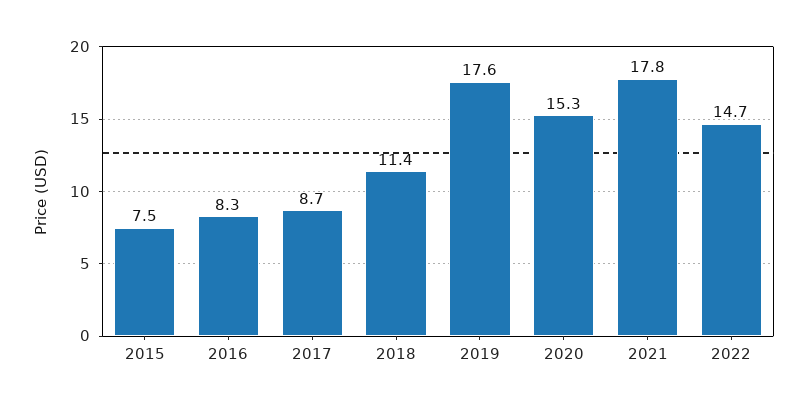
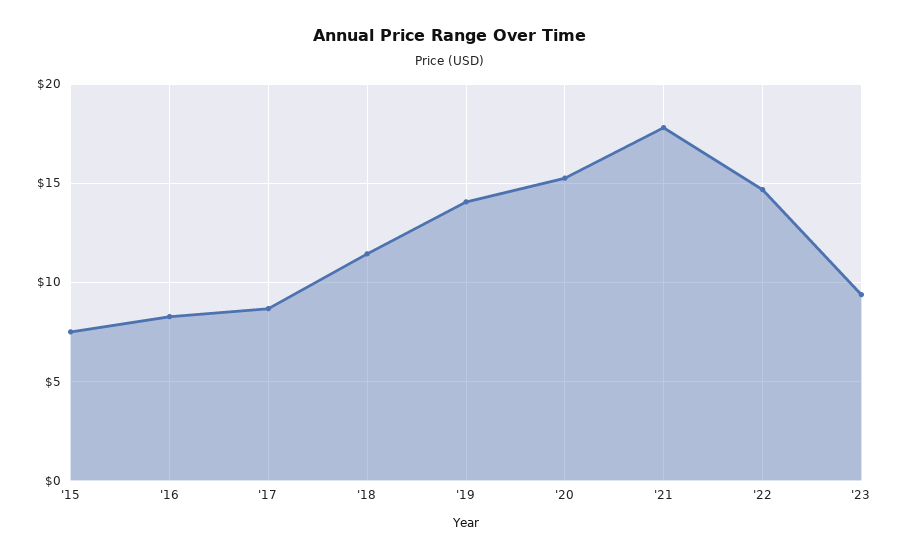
2019: 17.6 -> 14
'23: none -> 9.5

